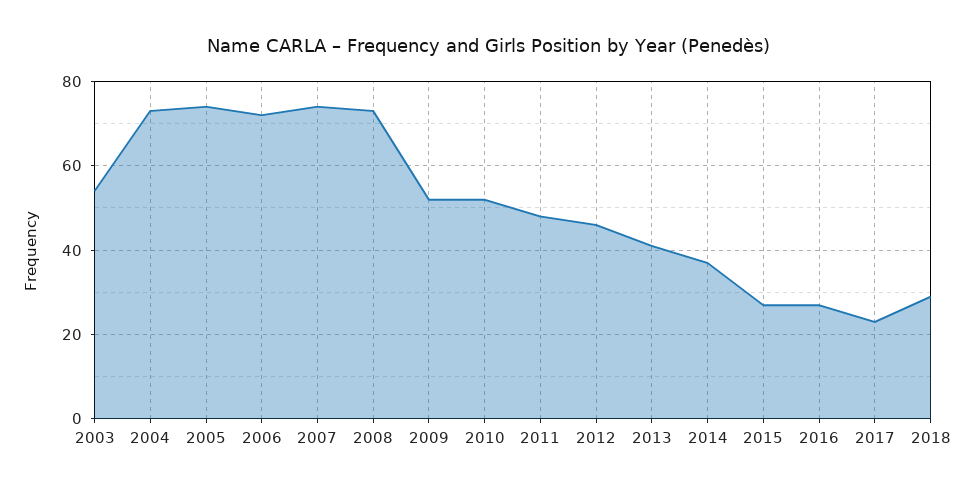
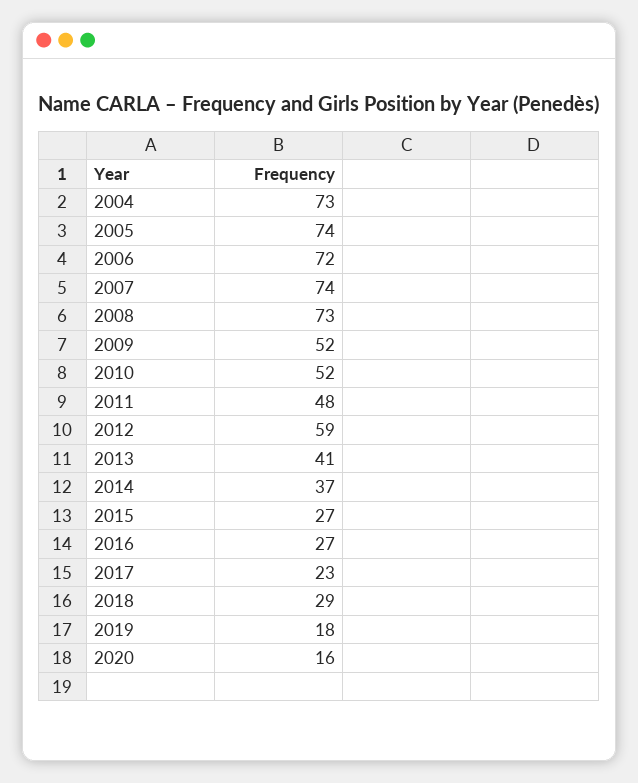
2003: 55 -> none
2012: 45 -> 59
2019: none -> 18
2020: none -> 16

